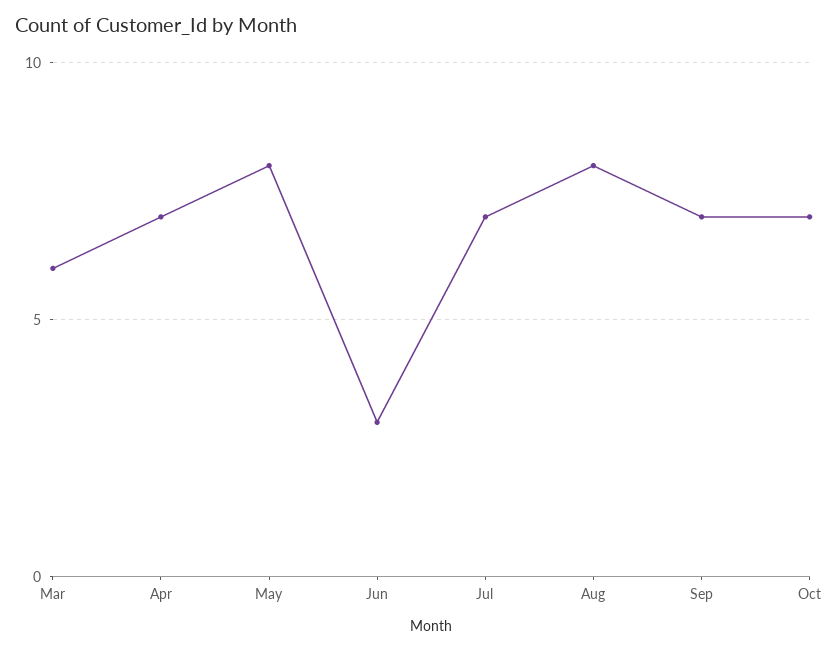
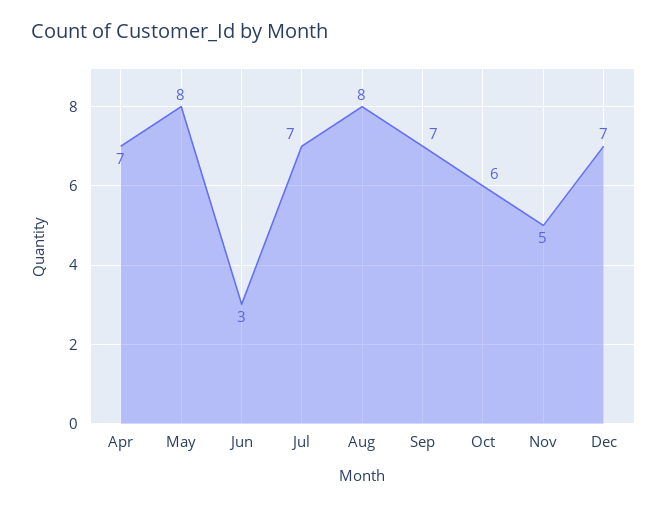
Mar: 6 -> none
Oct: 7 -> 6
Nov: none -> 5
Dec: none -> 7

